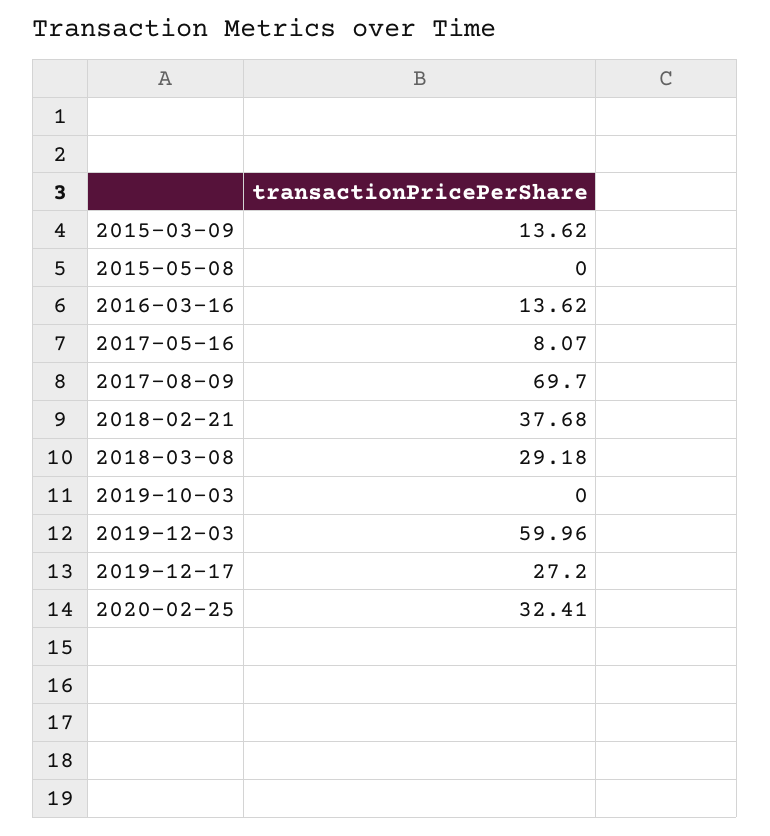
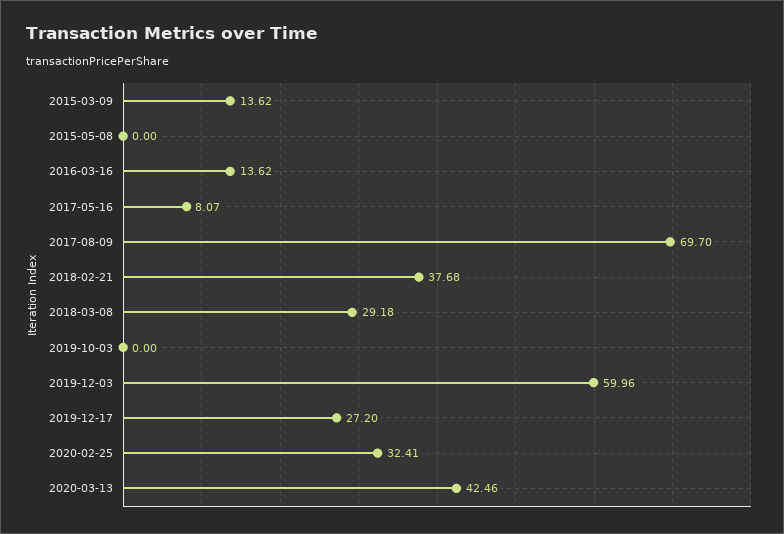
2020-03-13: none -> 42.46

